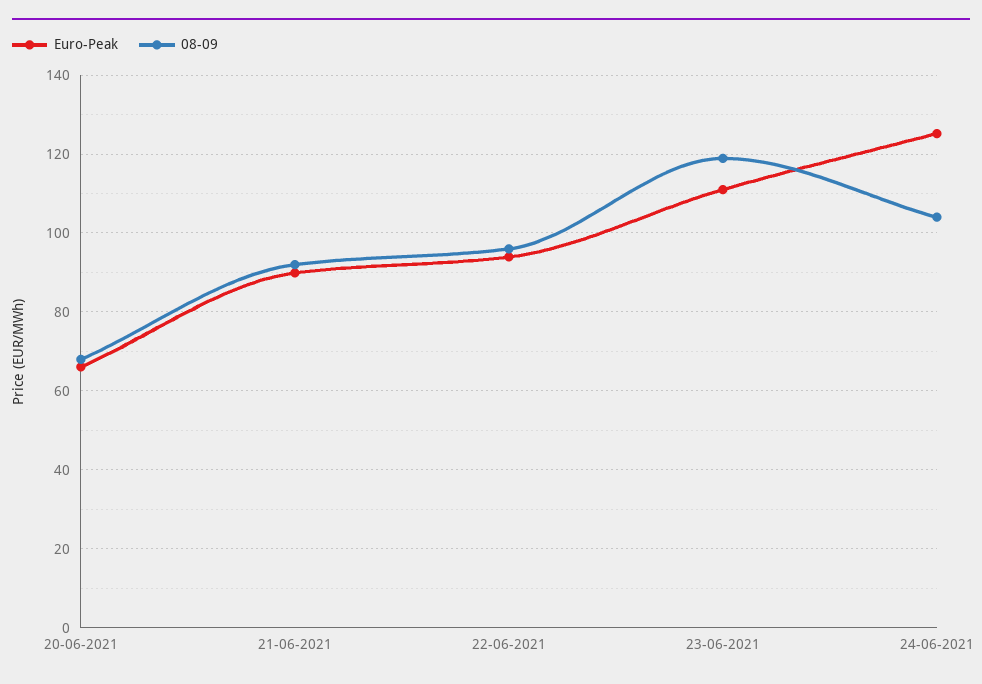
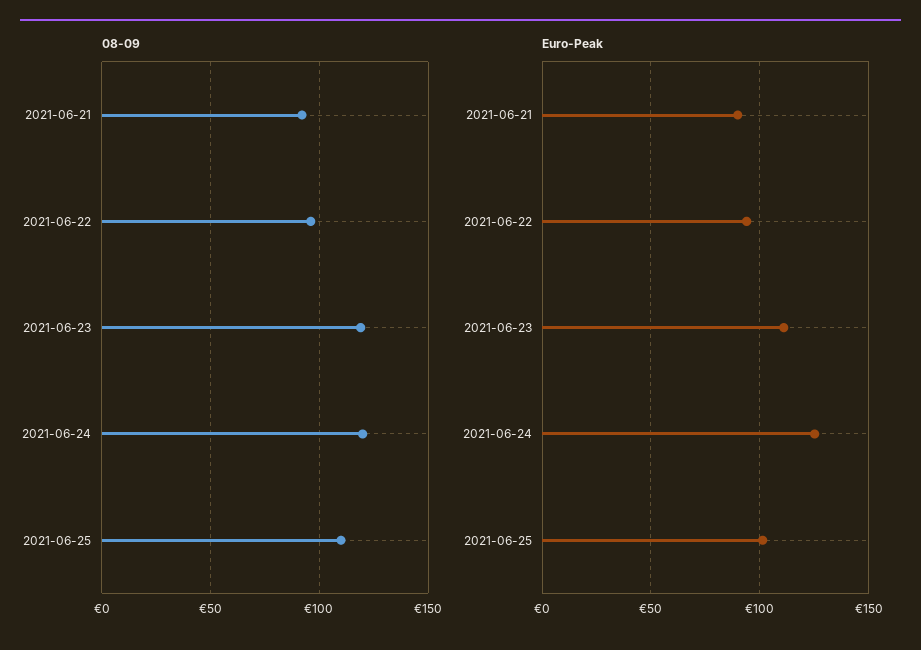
Euro-Peak, 20-06-2021: 66 -> none
08-09, 20-06-2021: 68 -> none
08-09, 24-06-2021: 104 -> 120
08-09, 2021-06-25: none -> 110
Euro-Peak, 2021-06-25: none -> 100

